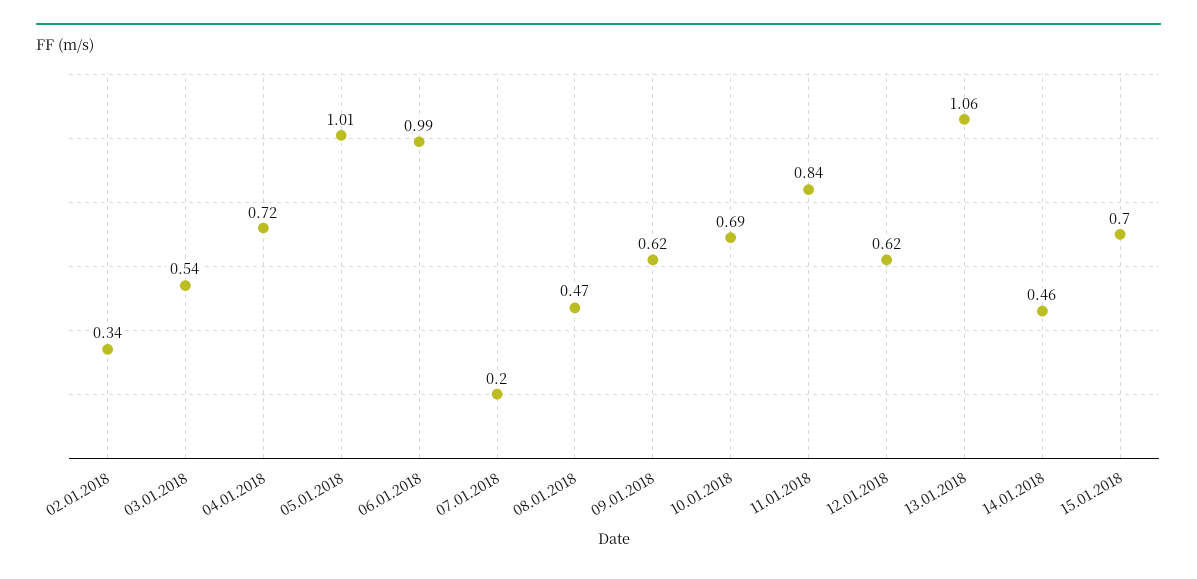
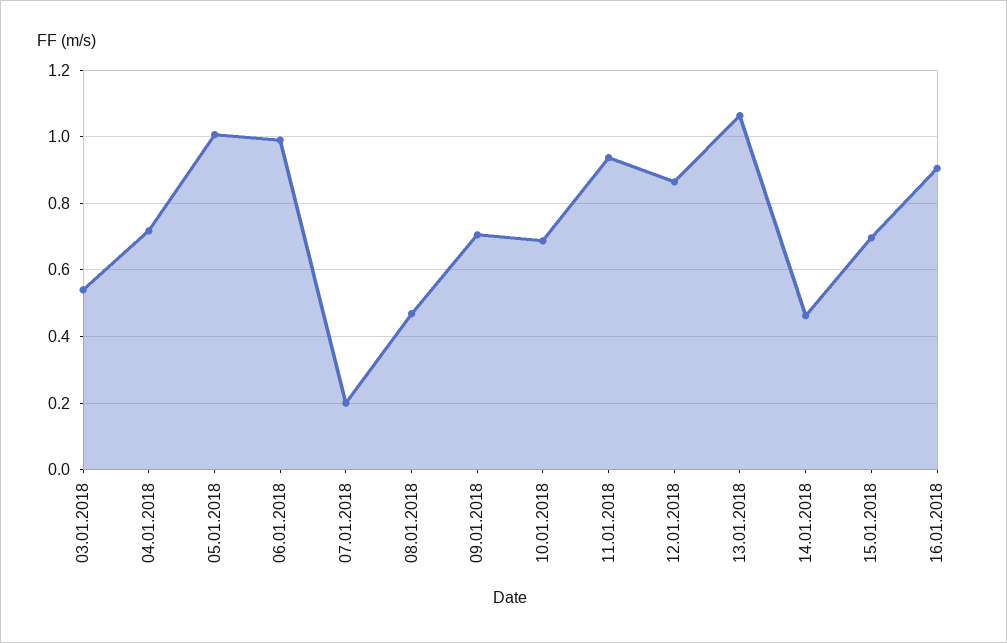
02.01.2018: 0.34 -> none
09.01.2018: 0.62 -> 0.7
11.01.2018: 0.84 -> 0.94
12.01.2018: 0.62 -> 0.86
16.01.2018: none -> 0.9

